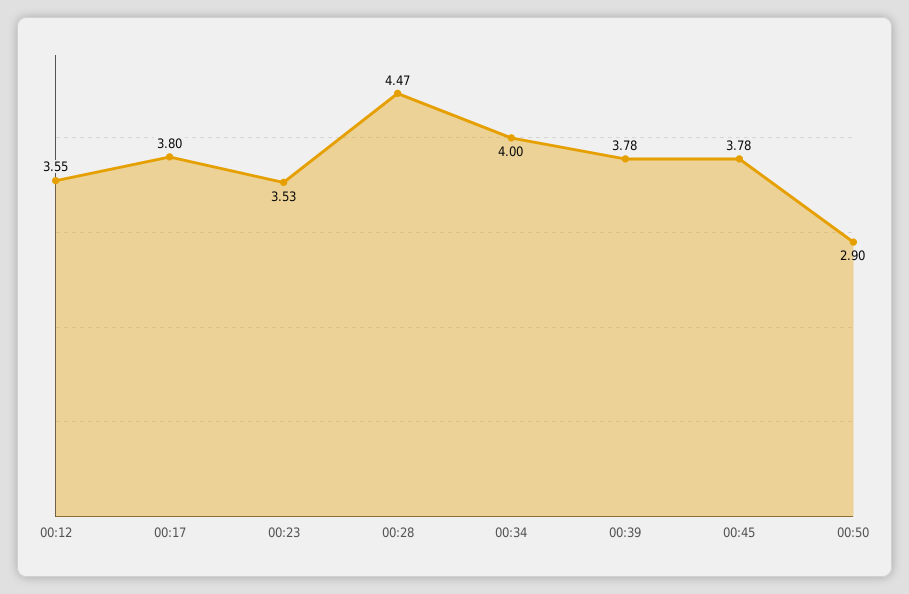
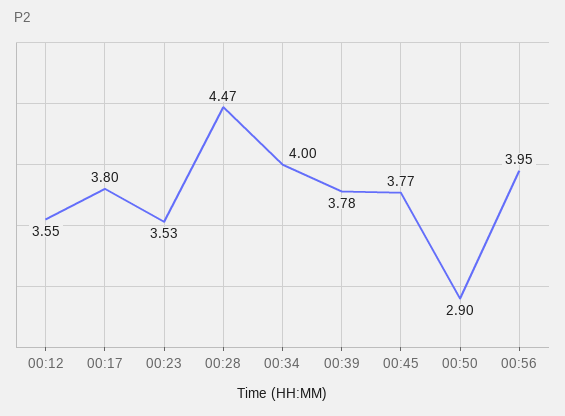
00:45: 3.78 -> 3.77
00:56: none -> 3.95

